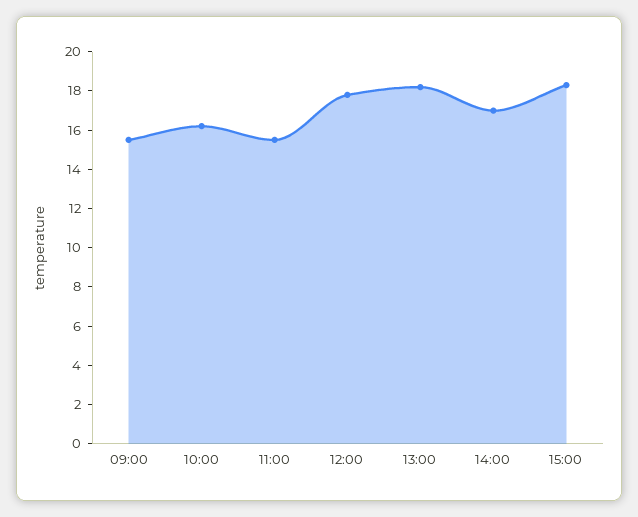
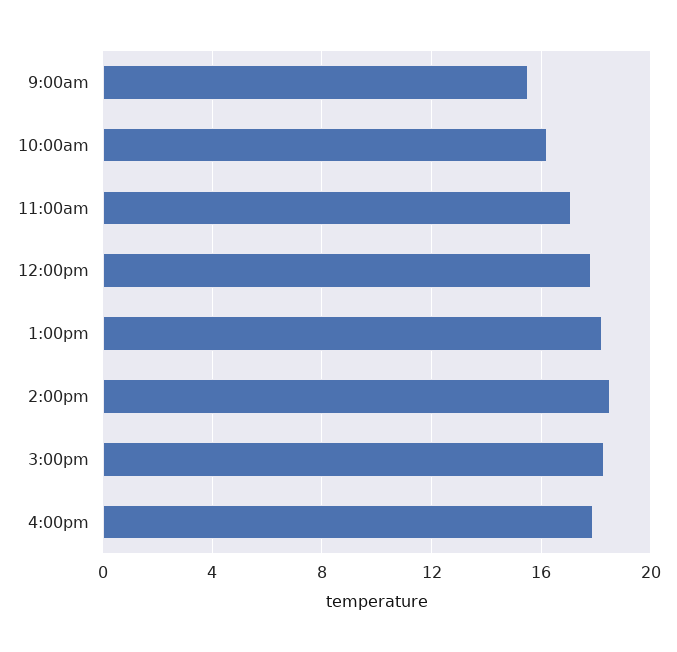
11:00: 15.5 -> 17
14:00: 17 -> 18.5
4:00pm: none -> 18

